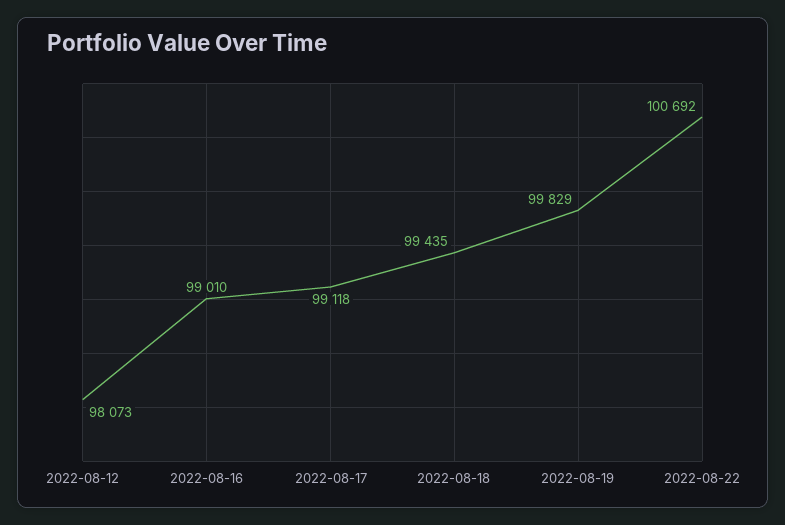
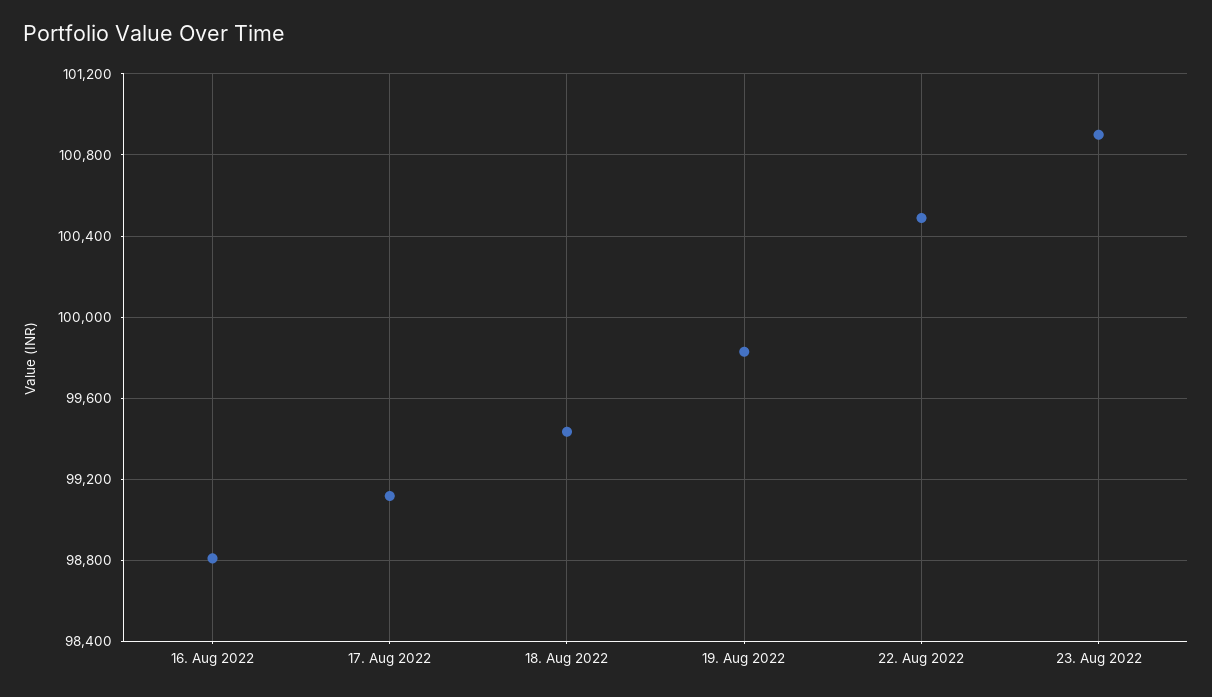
2022-08-12: 98073 -> none
2022-08-16: 99010 -> 98800
2022-08-22: 100692 -> 100500
23. Aug 2022: none -> 100900

